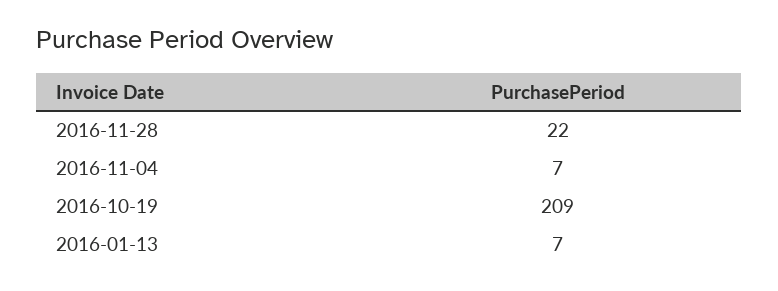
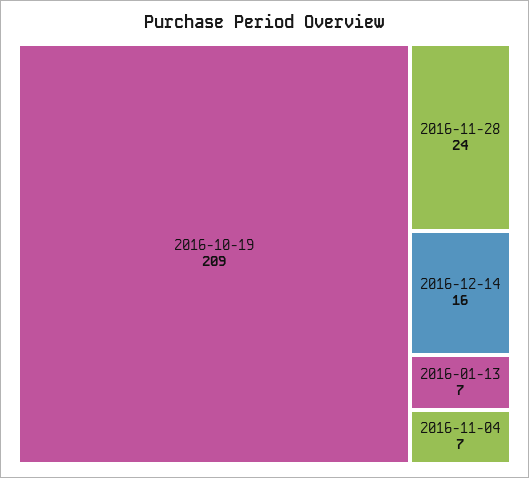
2016-11-28: 22 -> 24
2016-12-14: none -> 16

